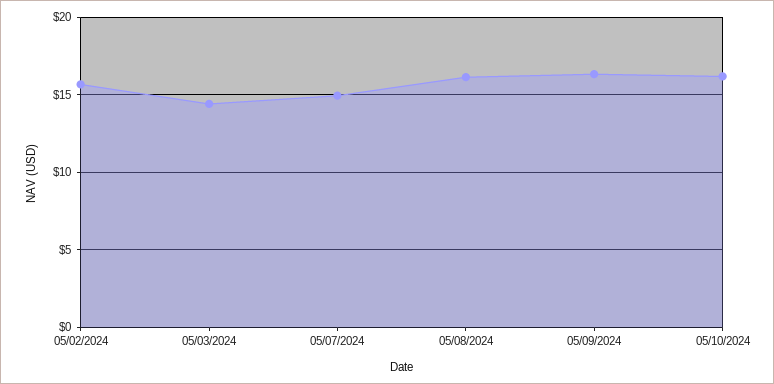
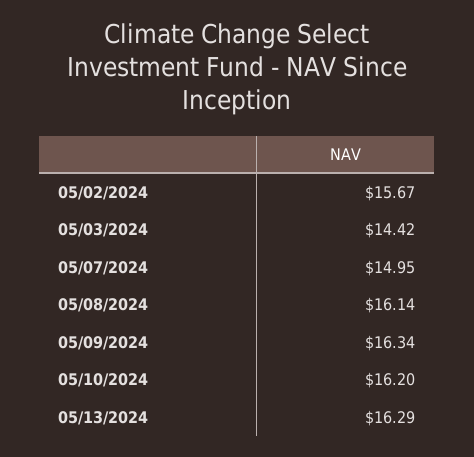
05/13/2024: none -> 16.29

